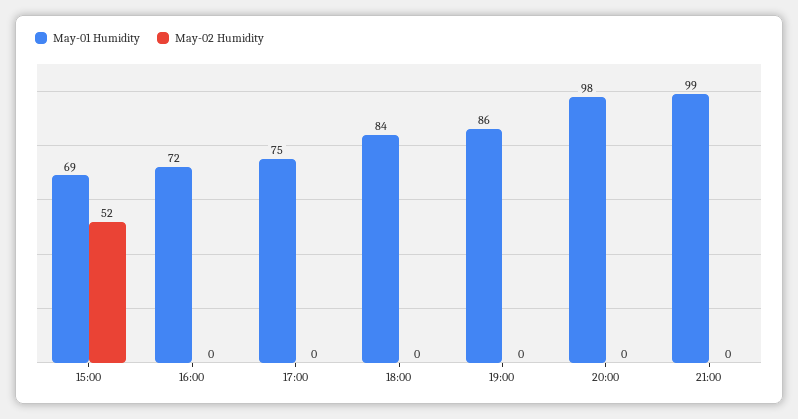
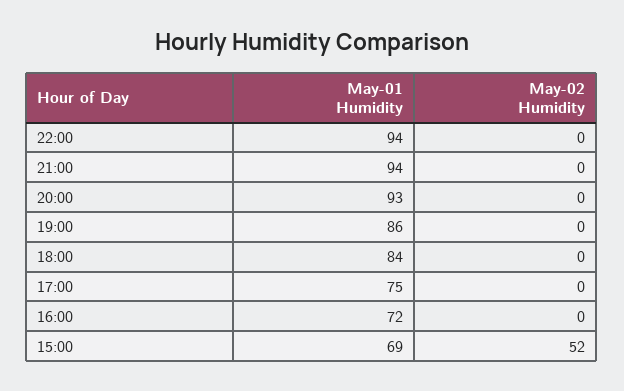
May-01 Humidity, 20:00: 98 -> 93
May-01 Humidity, 21:00: 99 -> 94
May-01 Humidity, 22:00: none -> 94
May-02 Humidity, 22:00: none -> 0

